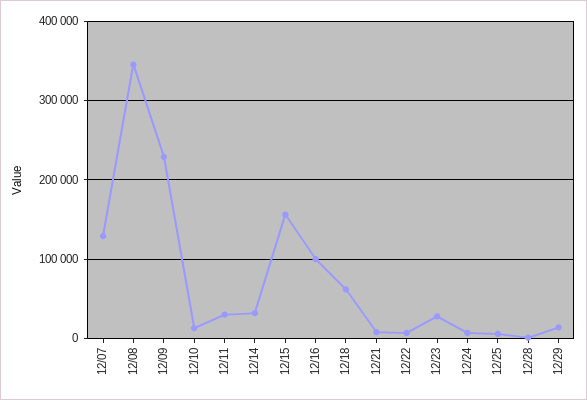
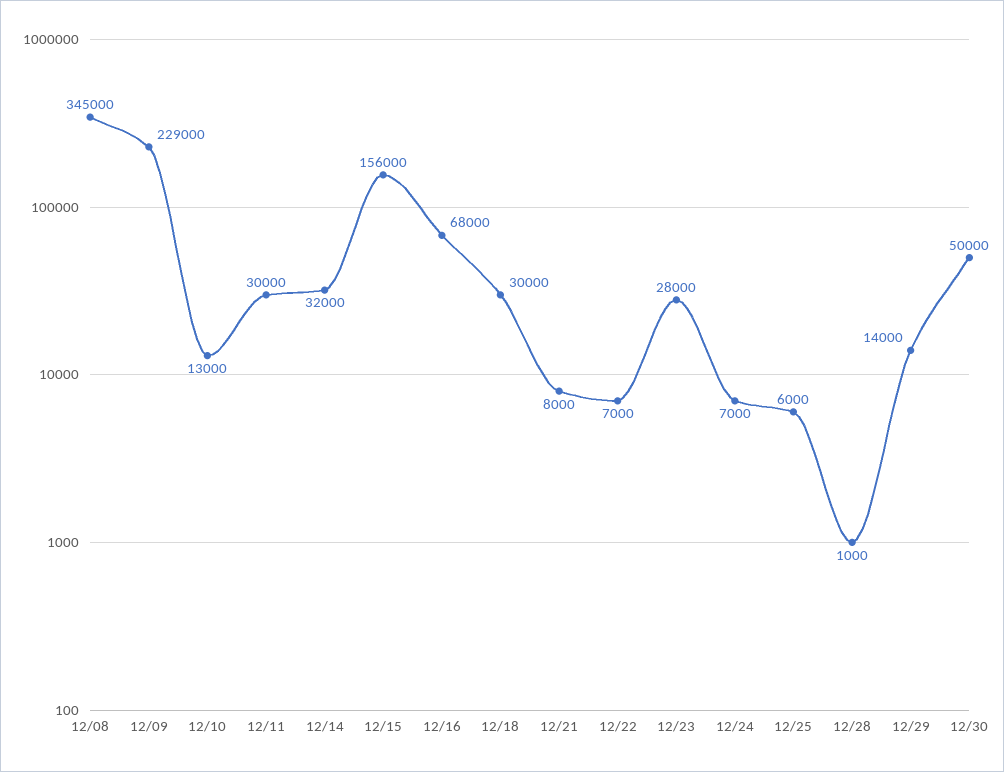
12/07: 130000 -> none
12/16: 100000 -> 68000
12/18: 60000 -> 30000
12/30: none -> 50000

